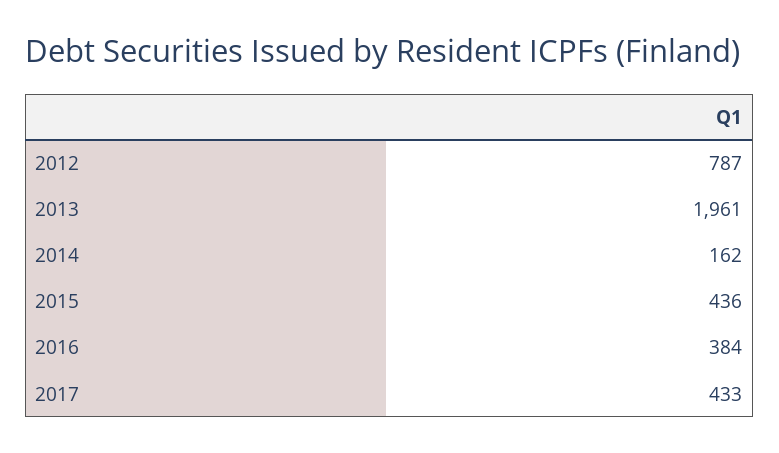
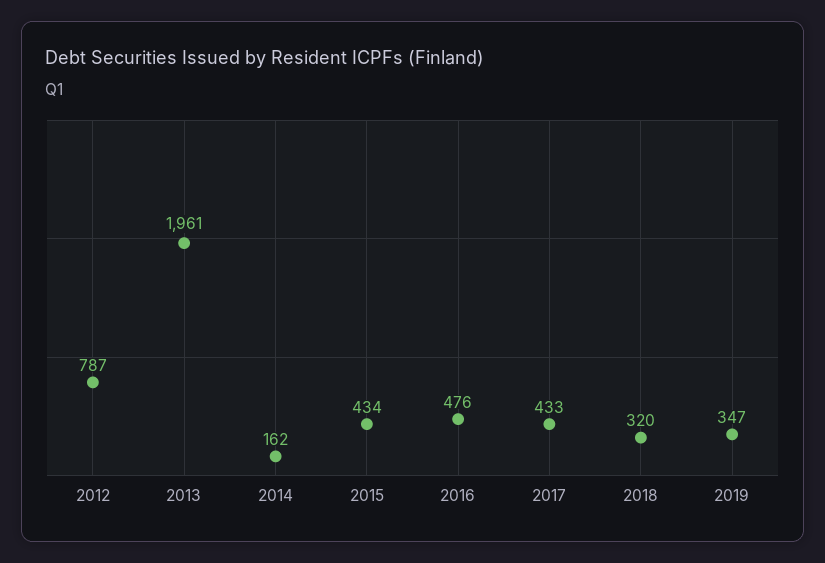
2015: 436 -> 434
2016: 384 -> 476
2018: none -> 320
2019: none -> 347

